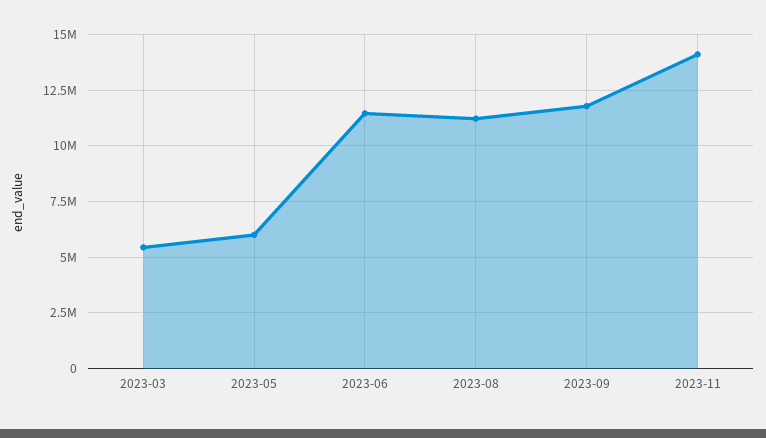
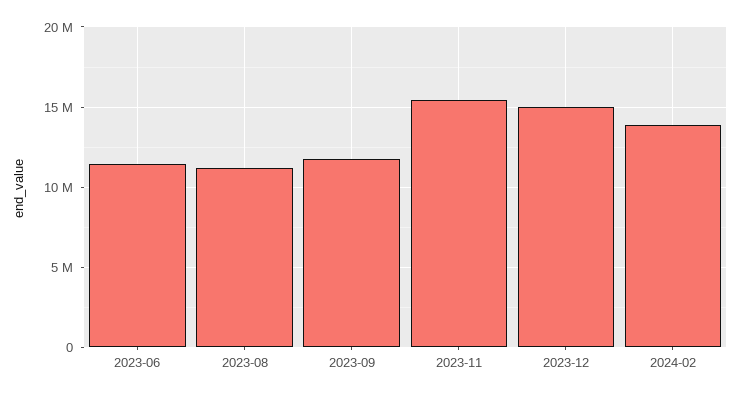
2023-03: 5500000 -> none
2023-05: 6000000 -> none
2023-11: 14000000 -> 15500000
2023-12: none -> 15000000
2024-02: none -> 14000000

